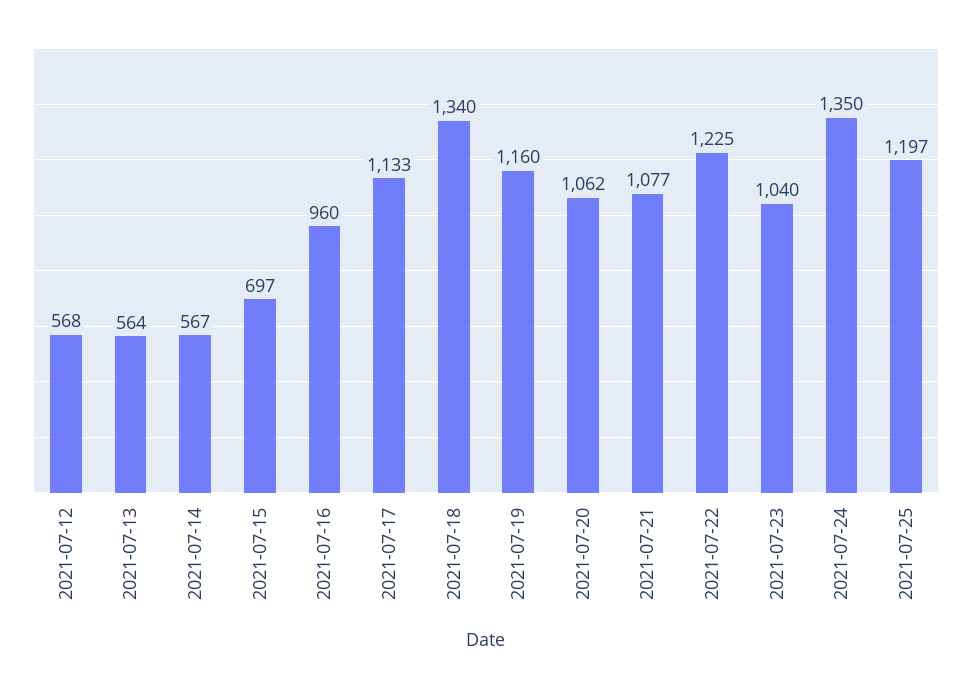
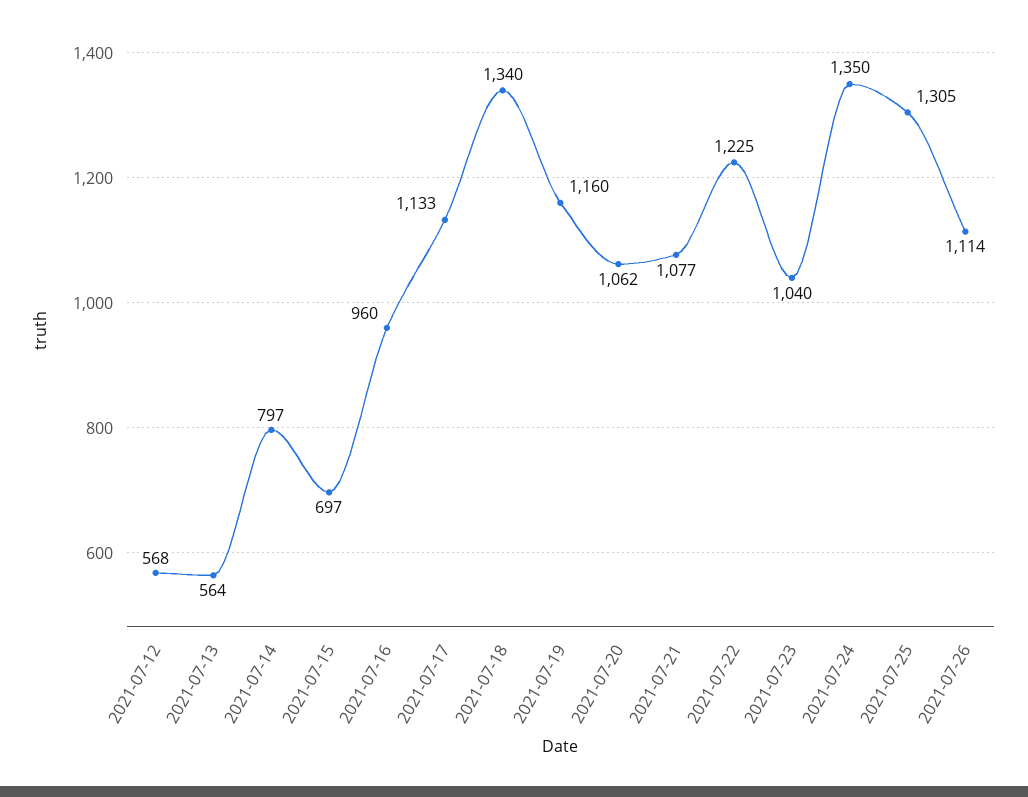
2021-07-14: 567 -> 797
2021-07-25: 1197 -> 1305
2021-07-26: none -> 1114

